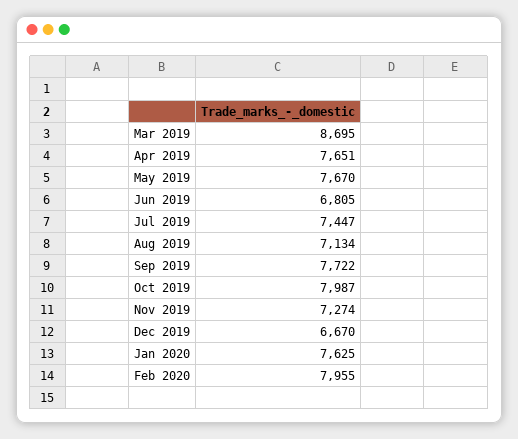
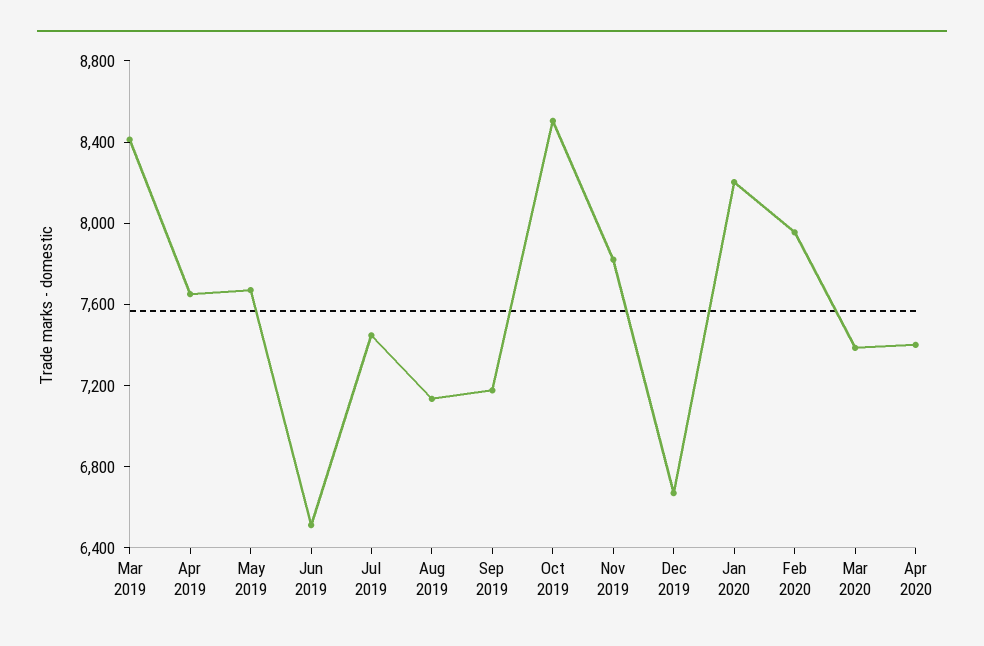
Mar 2019: 8695 -> 8400
Jun 2019: 6805 -> 6500
Sep 2019: 7722 -> 7200
Oct 2019: 7987 -> 8500
Nov 2019: 7274 -> 7800
Jan 2020: 7625 -> 8200
Mar 2020: none -> 7400
Apr 2020: none -> 7400

